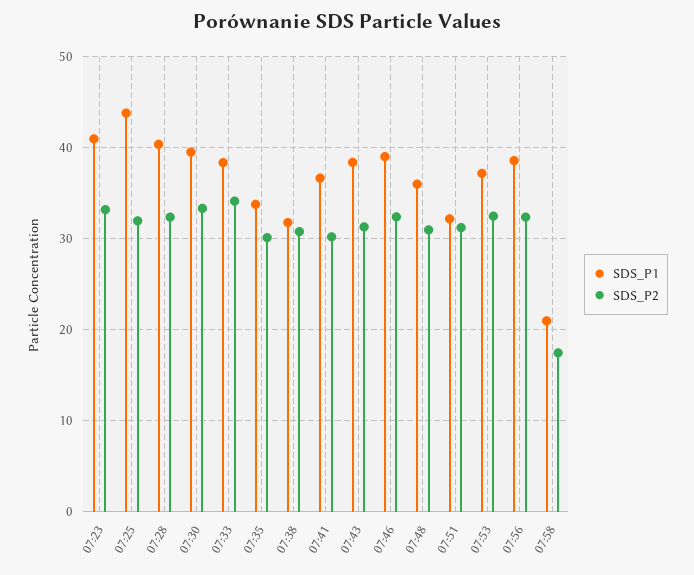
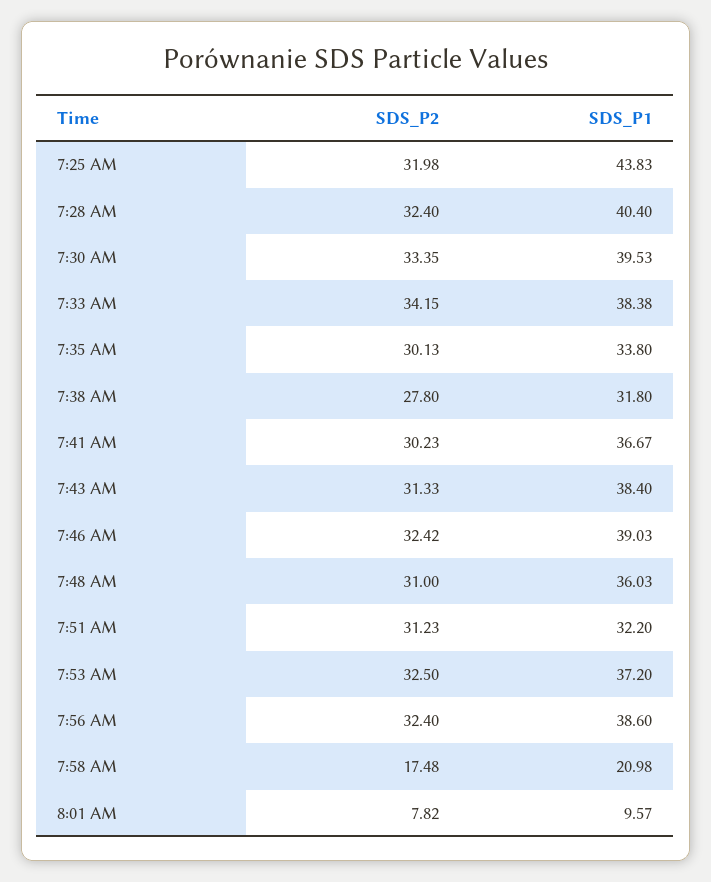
SDS_P1, 07:23: 41 -> none
SDS_P2, 07:23: 33 -> none
SDS_P2, 07:38: 31 -> 27.8
SDS_P2, 8:01 AM: none -> 7.82
SDS_P1, 8:01 AM: none -> 9.57

